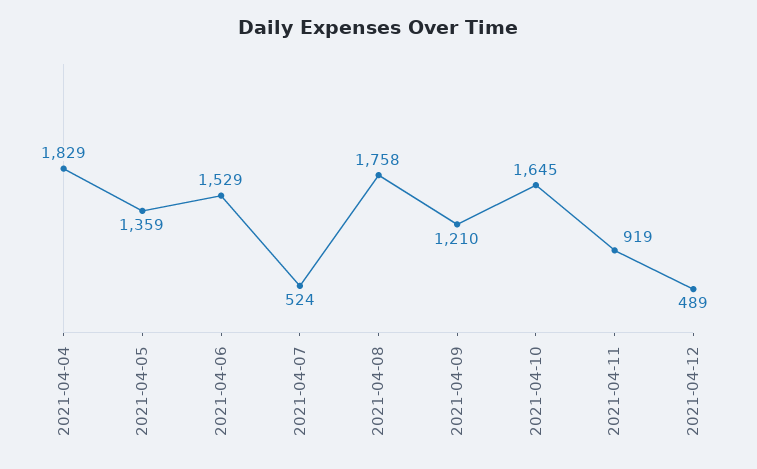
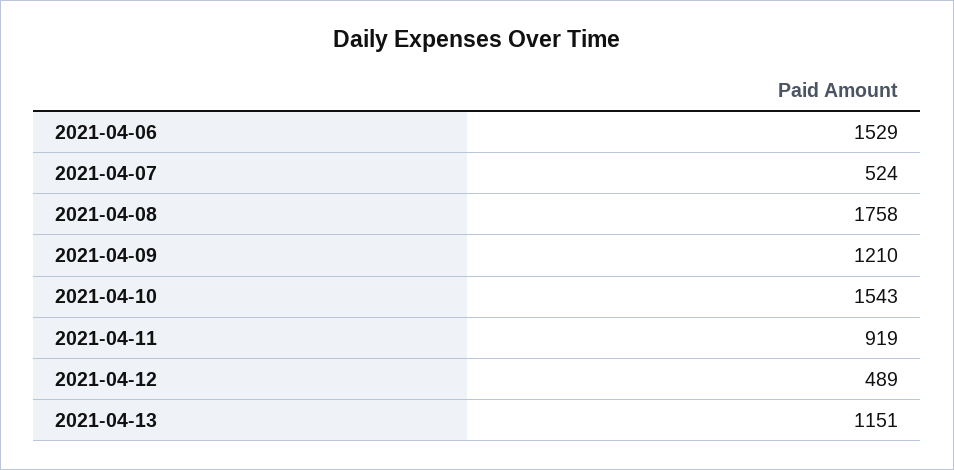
2021-04-04: 1829 -> none
2021-04-05: 1359 -> none
2021-04-10: 1645 -> 1543
2021-04-13: none -> 1151

